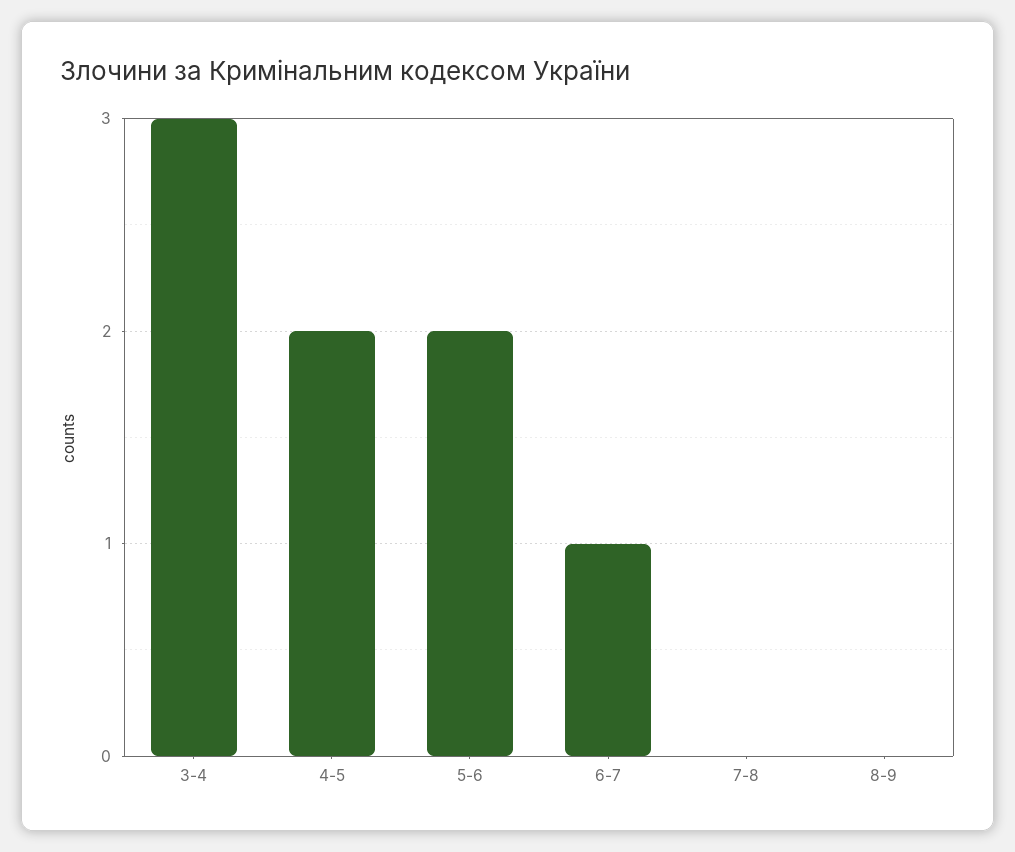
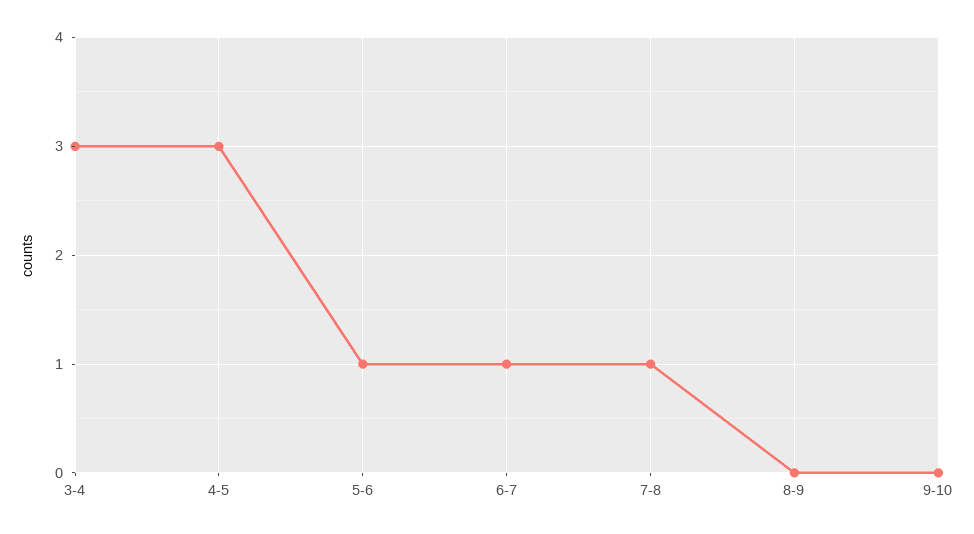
4-5: 2 -> 3
5-6: 2 -> 1
7-8: 0 -> 1
9-10: none -> 0

